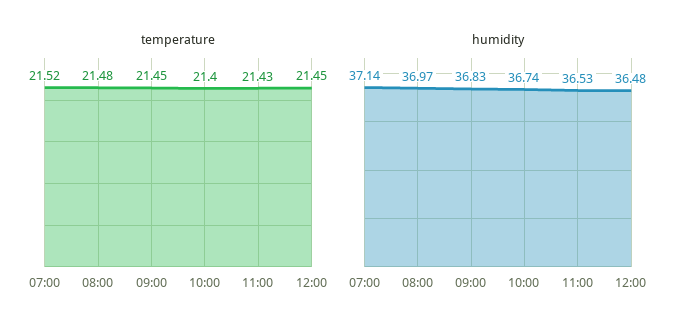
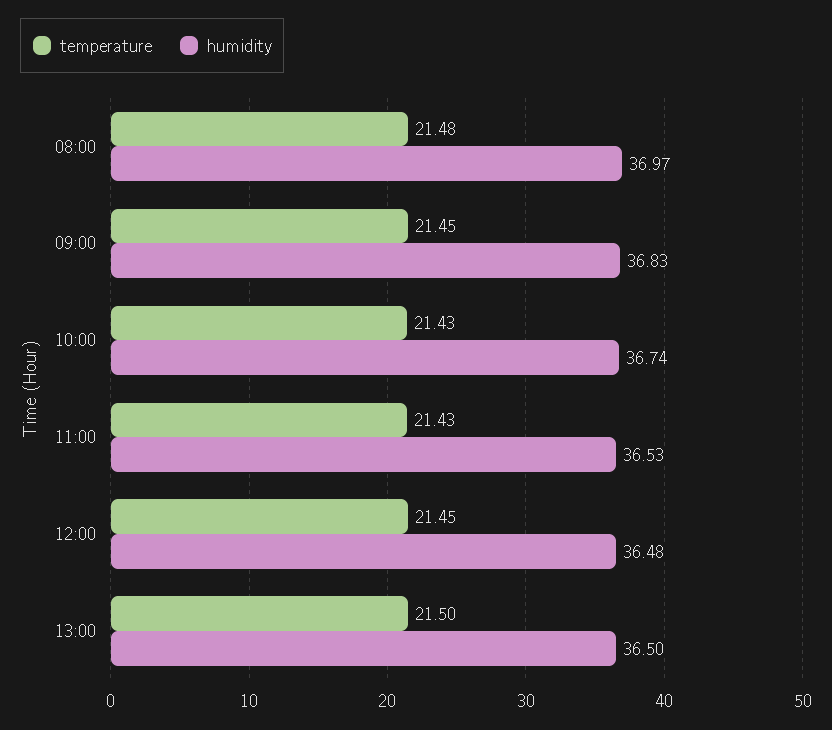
temperature, 07:00: 21.52 -> none
temperature, 10:00: 21.4 -> 21.43
humidity, 07:00: 37.14 -> none
temperature, 13:00: none -> 21.5
humidity, 13:00: none -> 36.5

